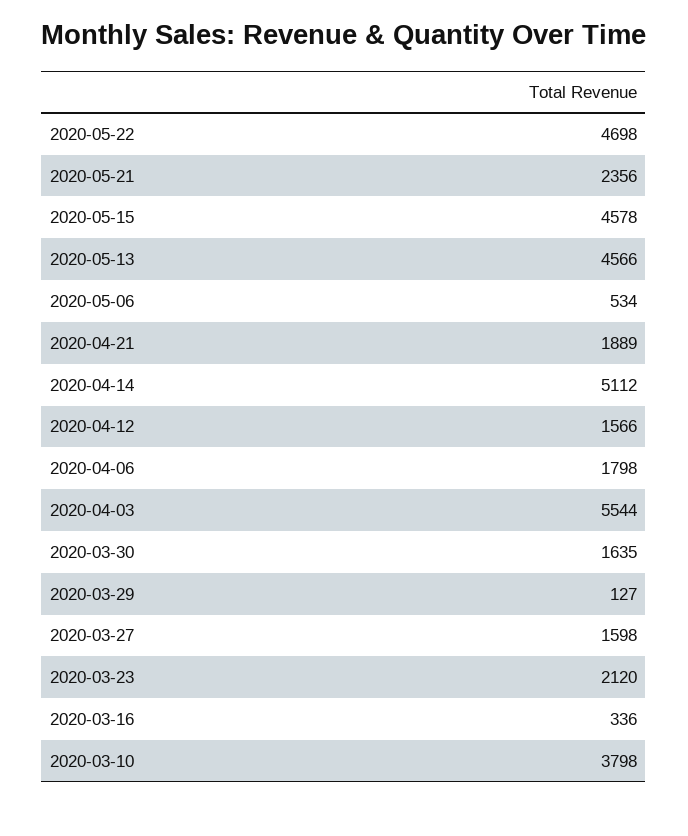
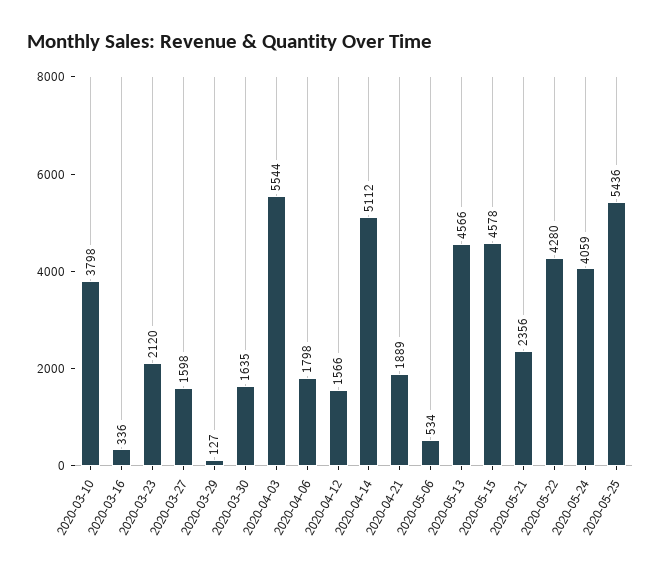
2020-05-22: 4698 -> 4280
2020-05-24: none -> 4059
2020-05-25: none -> 5436

